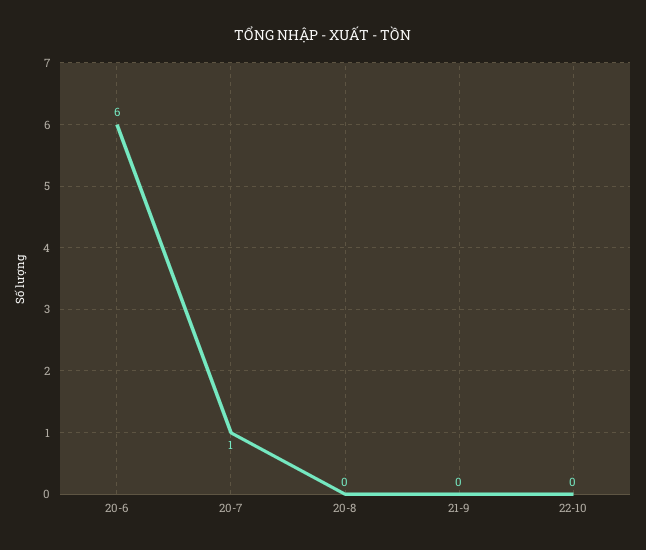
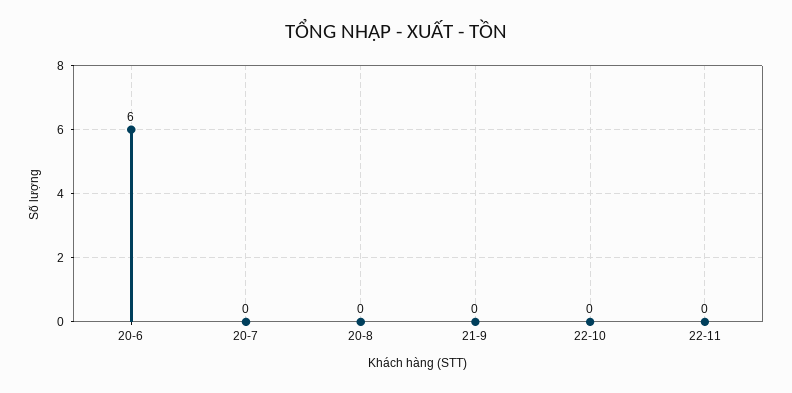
20-7: 1 -> 0
22-11: none -> 0

